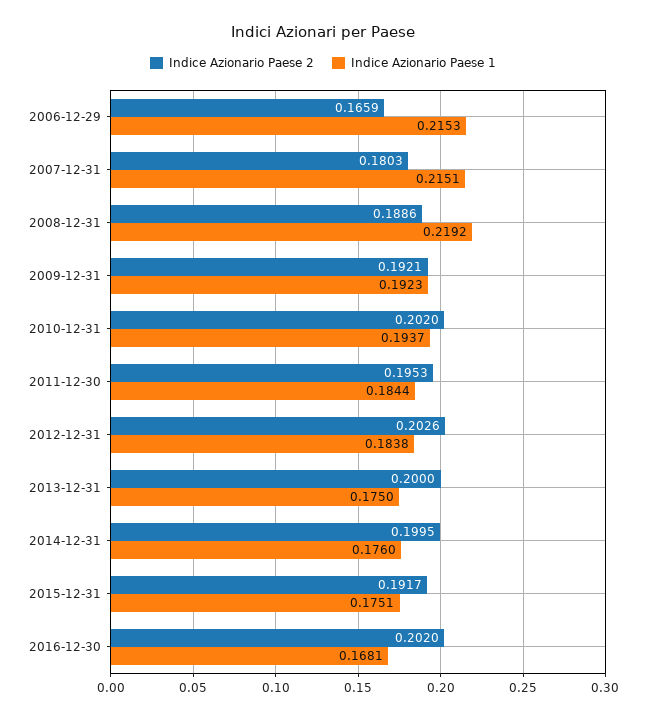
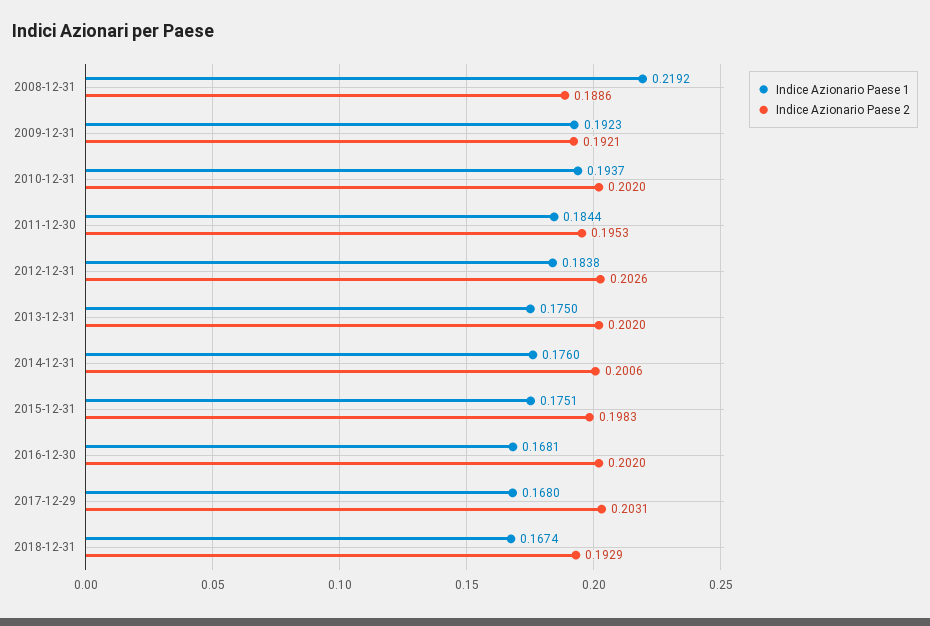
Indice Azionario Paese 2, 2006-12-29: 0.1659 -> none
Indice Azionario Paese 1, 2006-12-29: 0.2153 -> none
Indice Azionario Paese 2, 2007-12-31: 0.1803 -> none
Indice Azionario Paese 1, 2007-12-31: 0.2151 -> none
Indice Azionario Paese 2, 2013-12-31: 0.2 -> 0.202
Indice Azionario Paese 2, 2014-12-31: 0.1995 -> 0.2006
Indice Azionario Paese 2, 2015-12-31: 0.1917 -> 0.1983
Indice Azionario Paese 1, 2017-12-29: none -> 0.168
Indice Azionario Paese 2, 2017-12-29: none -> 0.2031
Indice Azionario Paese 1, 2018-12-31: none -> 0.1674
Indice Azionario Paese 2, 2018-12-31: none -> 0.1929

